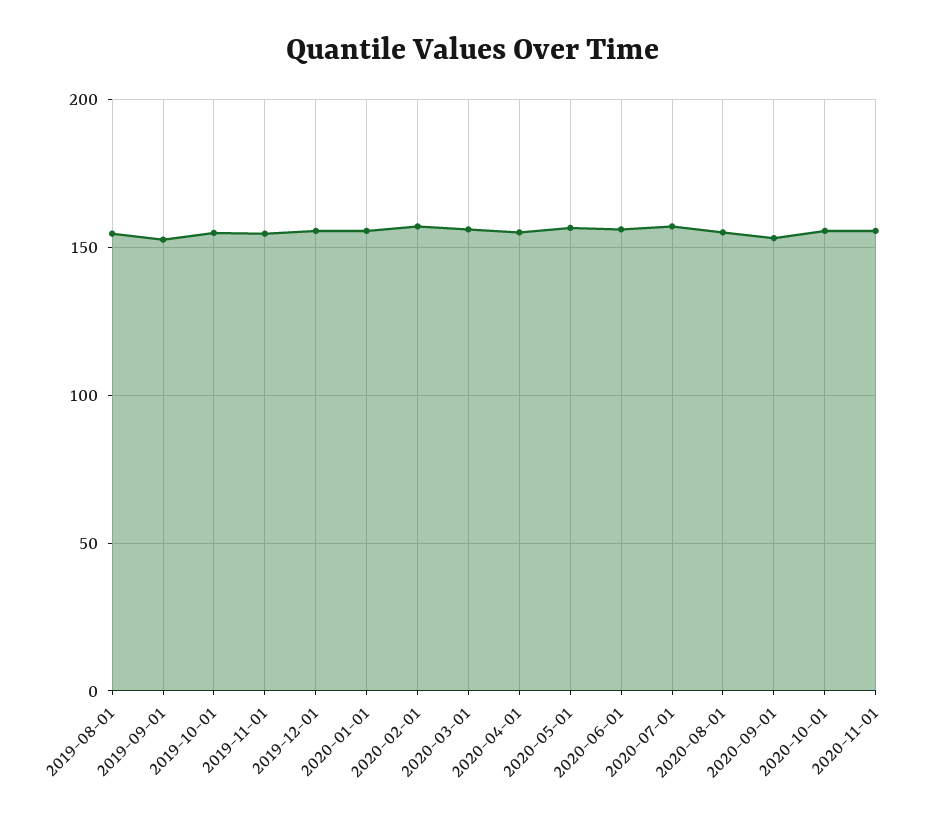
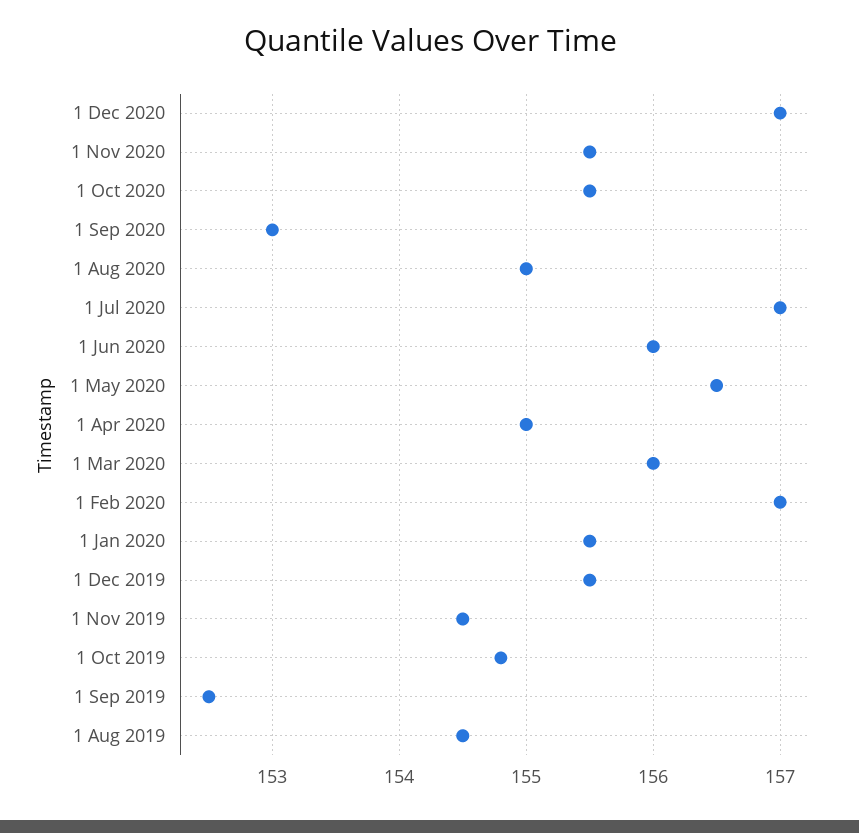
1 Dec 2020: none -> 157

